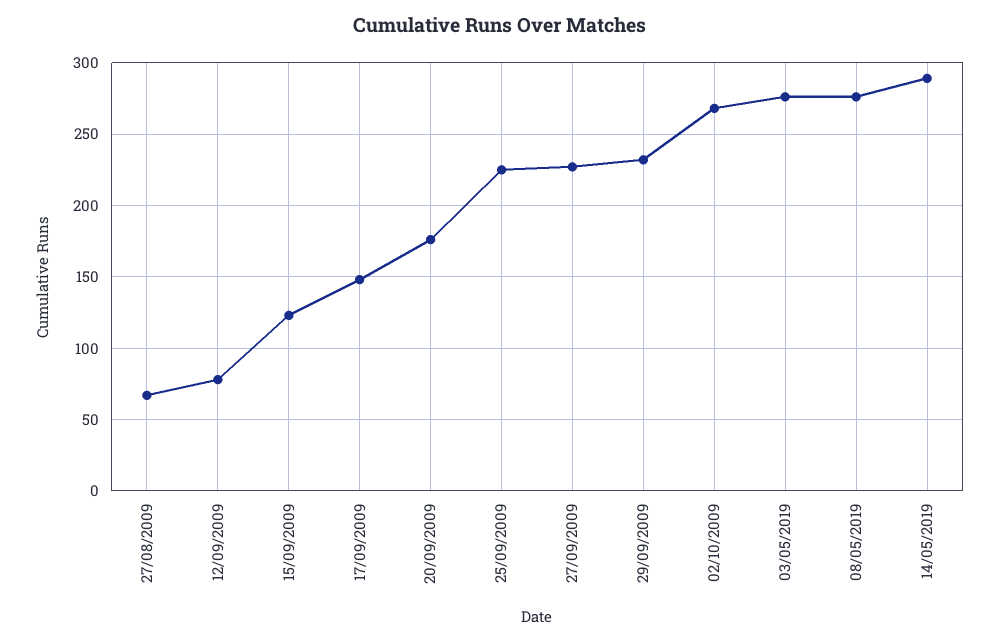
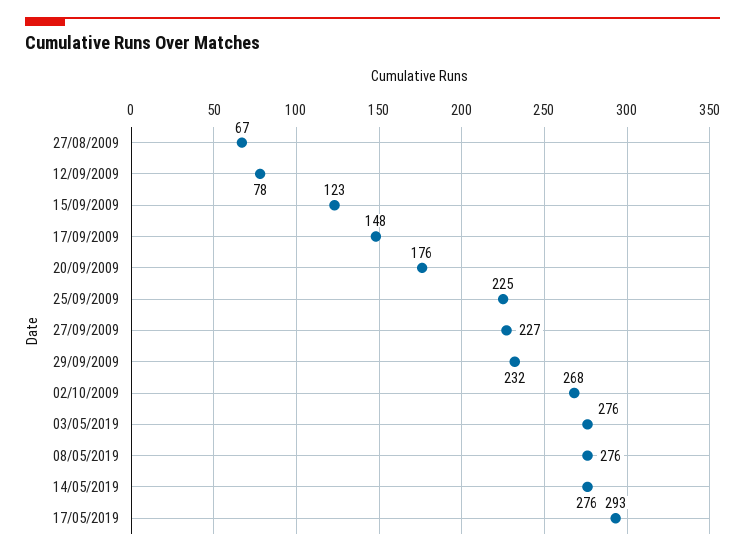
14/05/2019: 290 -> 276
17/05/2019: none -> 293

